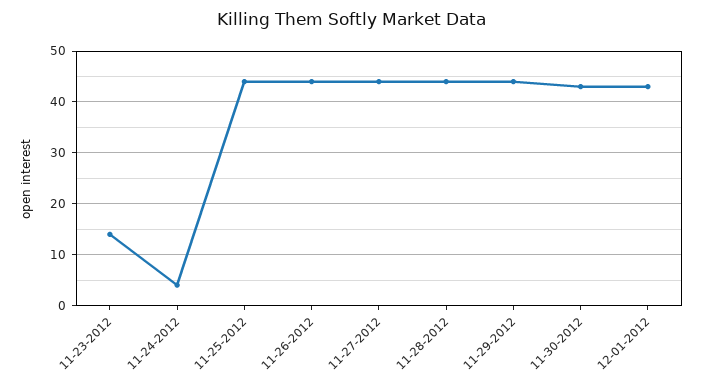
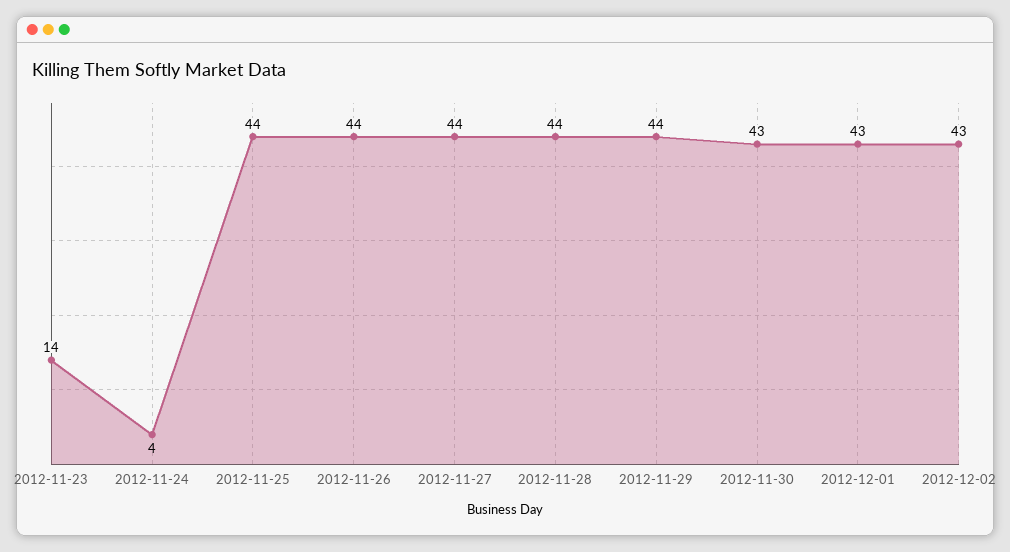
2012-12-02: none -> 43

